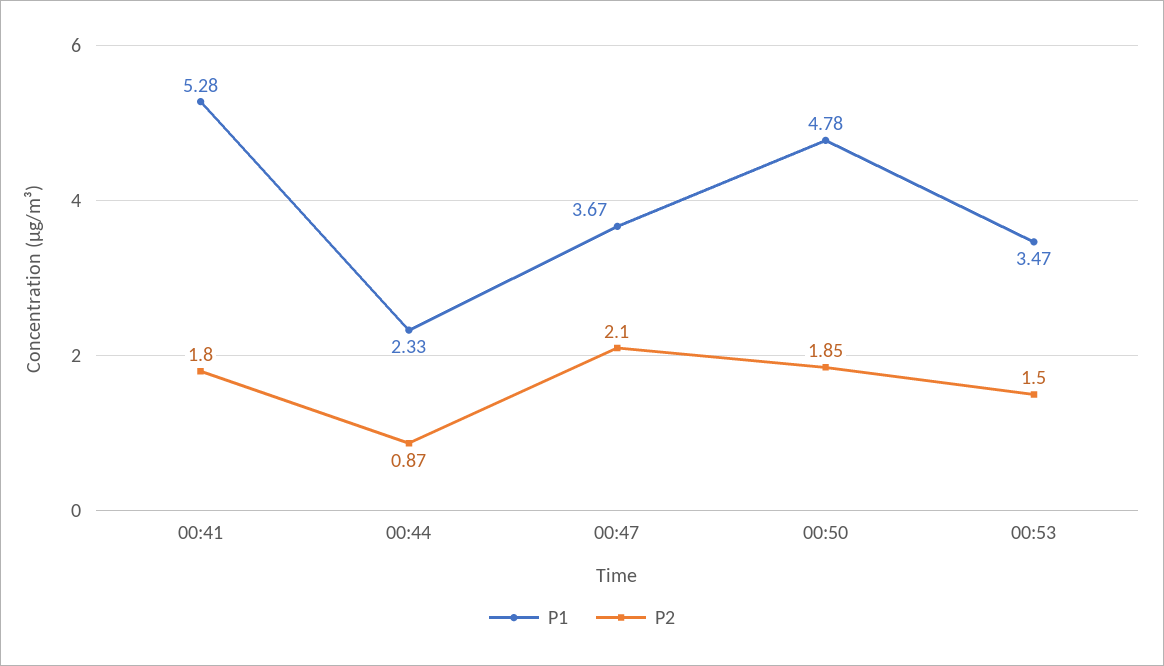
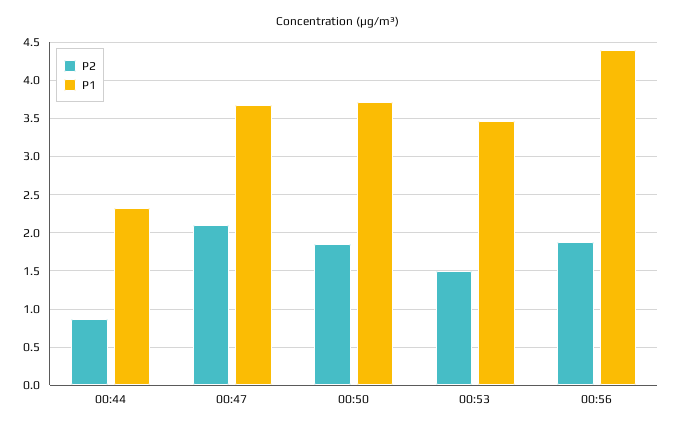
P1, 00:41: 5.28 -> none
P2, 00:41: 1.8 -> none
P1, 00:50: 4.78 -> 3.7
P2, 00:56: none -> 1.9
P1, 00:56: none -> 4.4

